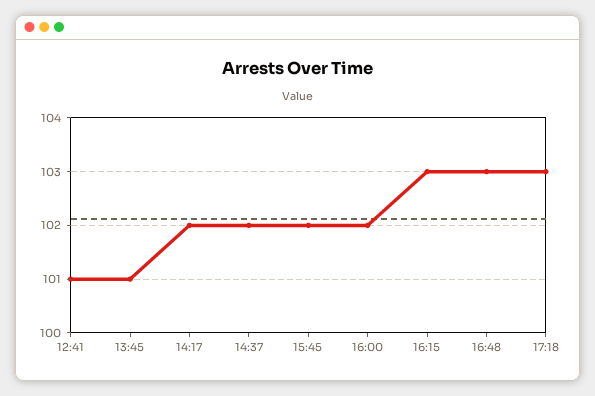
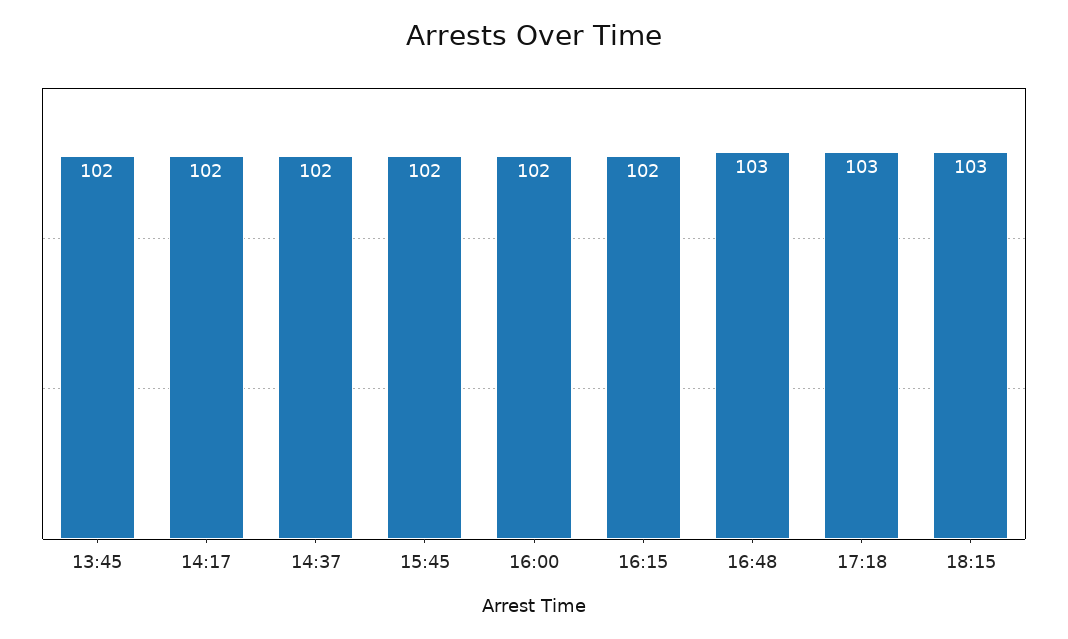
12:41: 101 -> none
13:45: 101 -> 102
16:15: 103 -> 102
18:15: none -> 103

